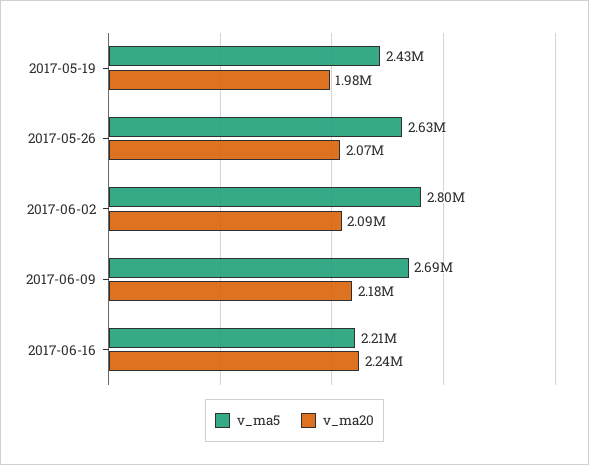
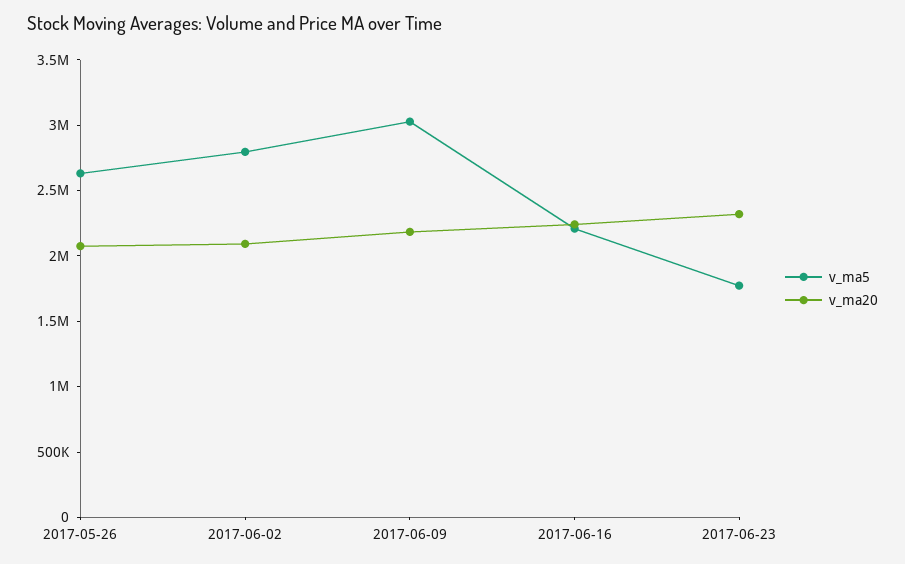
v_ma5, 2017-05-19: 2430000 -> none
v_ma20, 2017-05-19: 1980000 -> none
v_ma5, 2017-06-09: 2690000 -> 3000000
v_ma5, 2017-06-23: none -> 1800000
v_ma20, 2017-06-23: none -> 2300000

